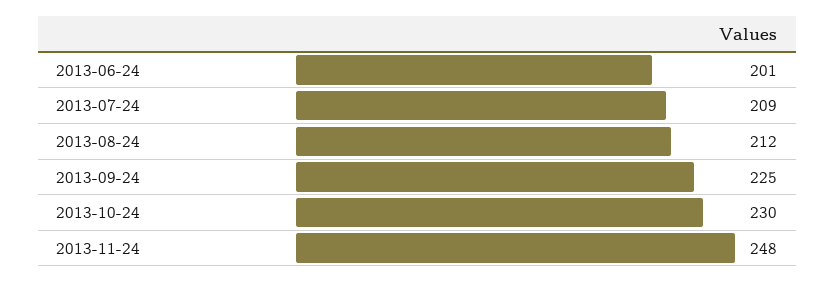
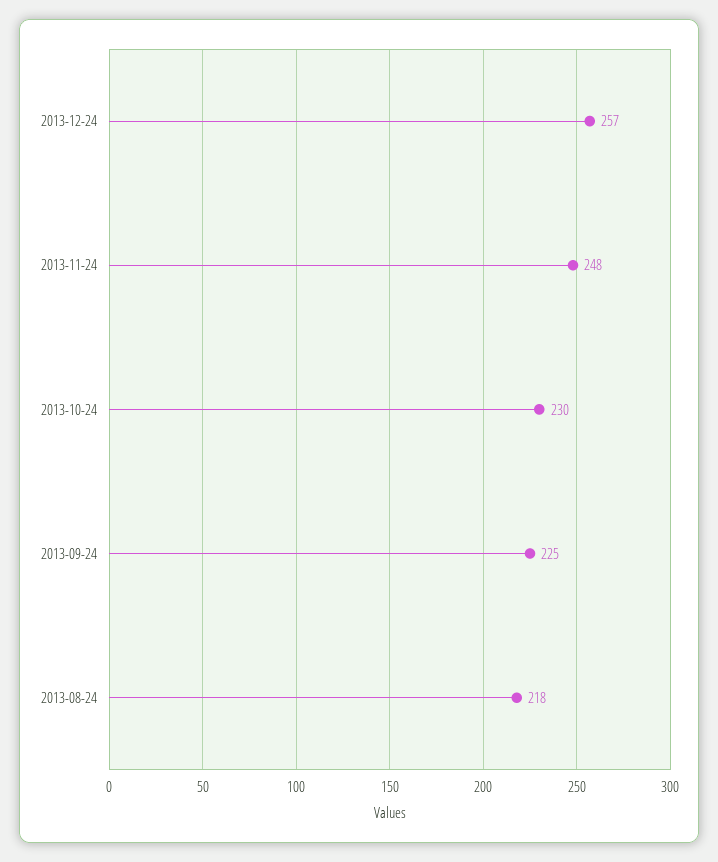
2013-06-24: 201 -> none
2013-07-24: 209 -> none
2013-08-24: 212 -> 218
2013-12-24: none -> 257

